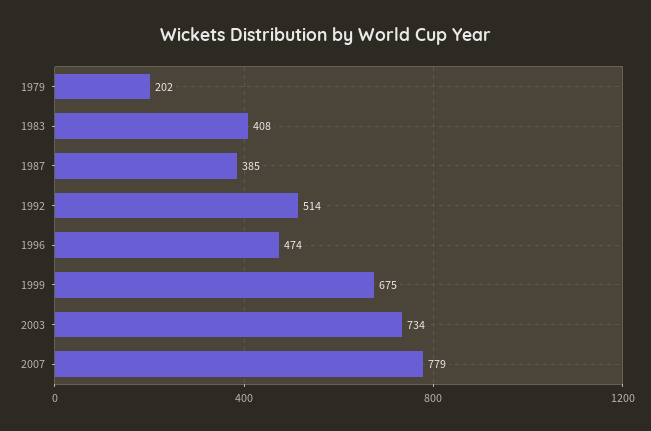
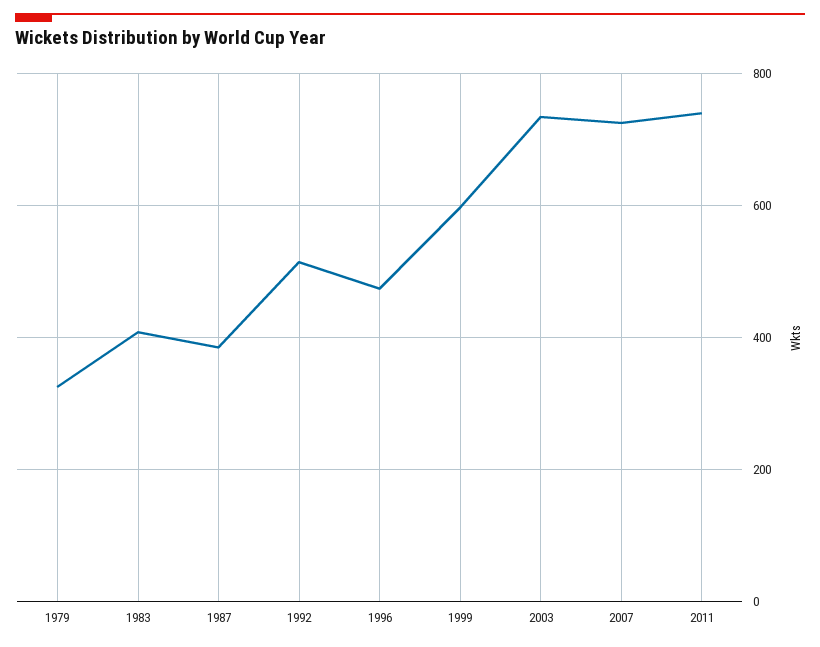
1979: 202 -> 320
1999: 675 -> 600
2007: 779 -> 720
2011: none -> 740

